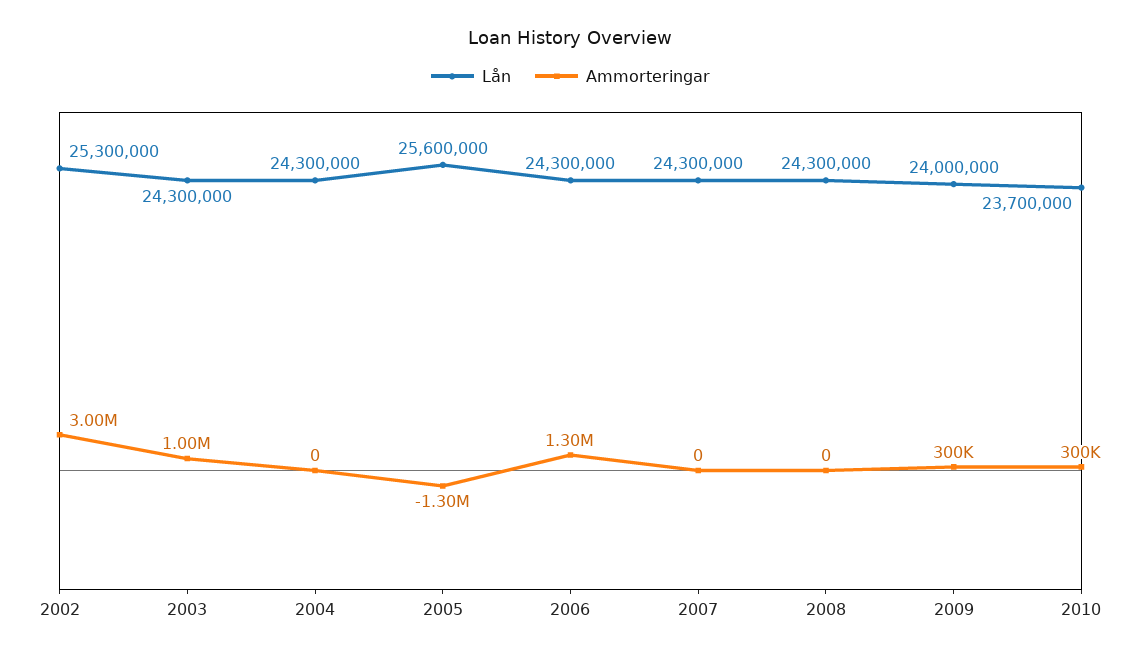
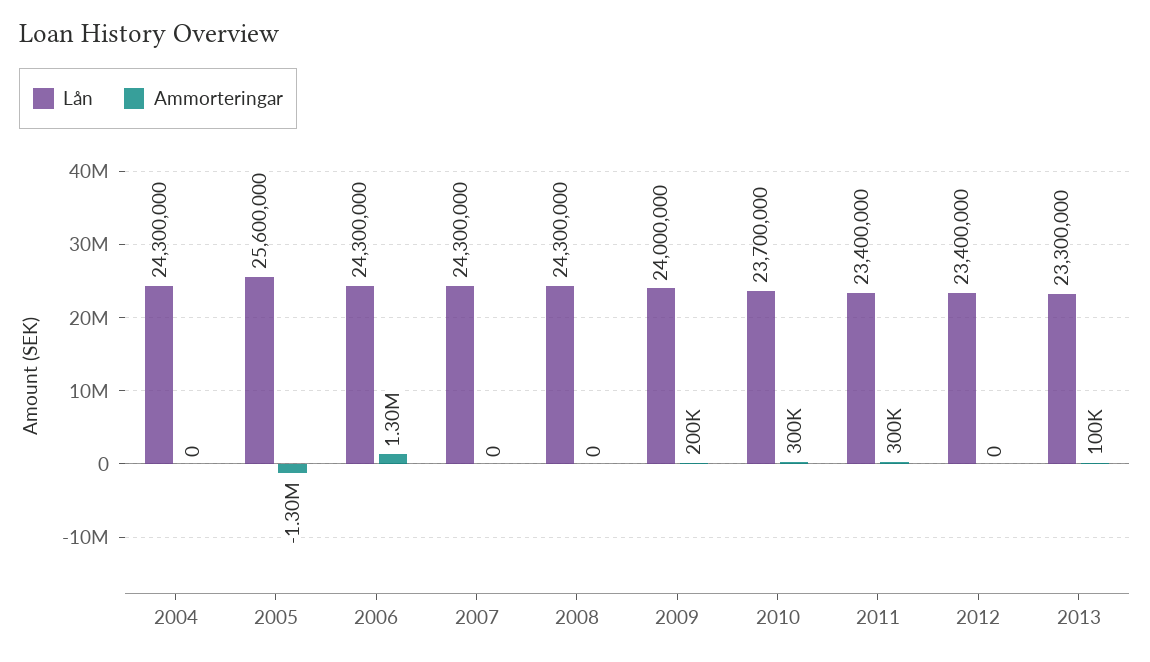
Lån, 2002: 25300000 -> none
Ammorteringar, 2002: 3000000 -> none
Lån, 2003: 24300000 -> none
Ammorteringar, 2003: 1000000 -> none
Ammorteringar, 2009: 300000 -> 200000
Lån, 2011: none -> 23400000
Ammorteringar, 2011: none -> 300000
Lån, 2012: none -> 23400000
Ammorteringar, 2012: none -> 0
Lån, 2013: none -> 23300000
Ammorteringar, 2013: none -> 100000

